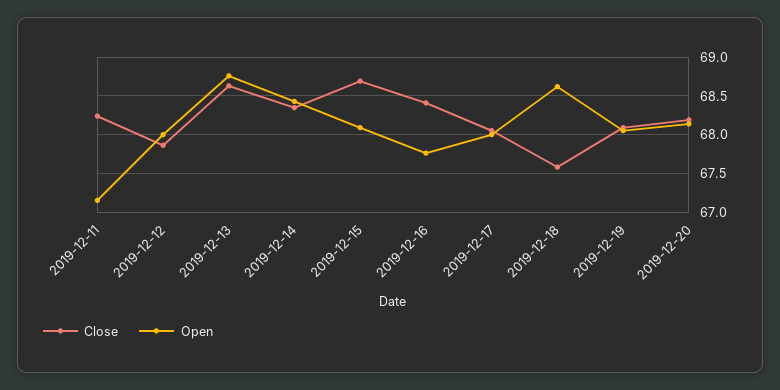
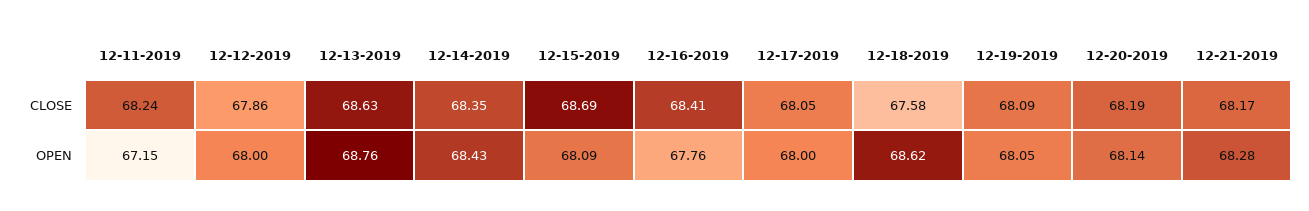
Close, 12-21-2019: none -> 68.17
Open, 12-21-2019: none -> 68.28

